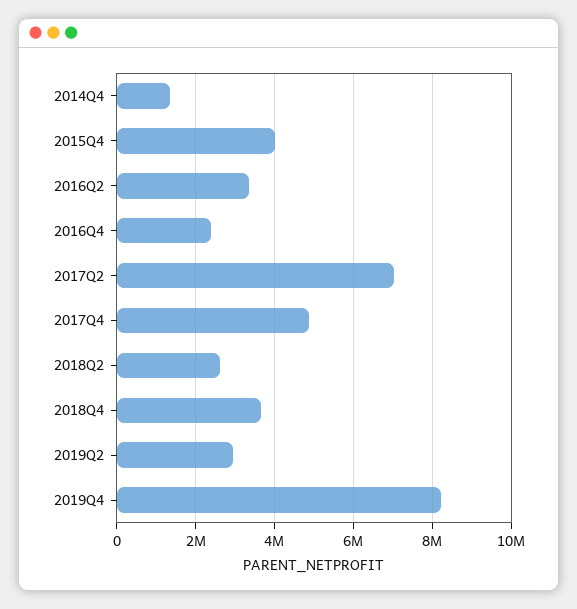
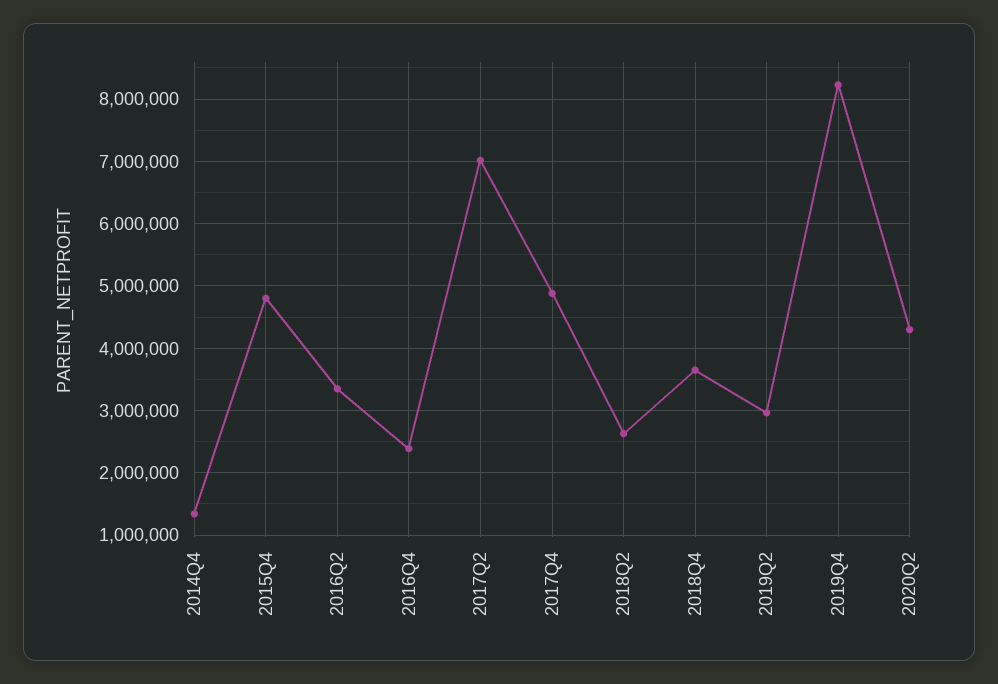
2015Q4: 4000000 -> 4800000
2020Q2: none -> 4300000

